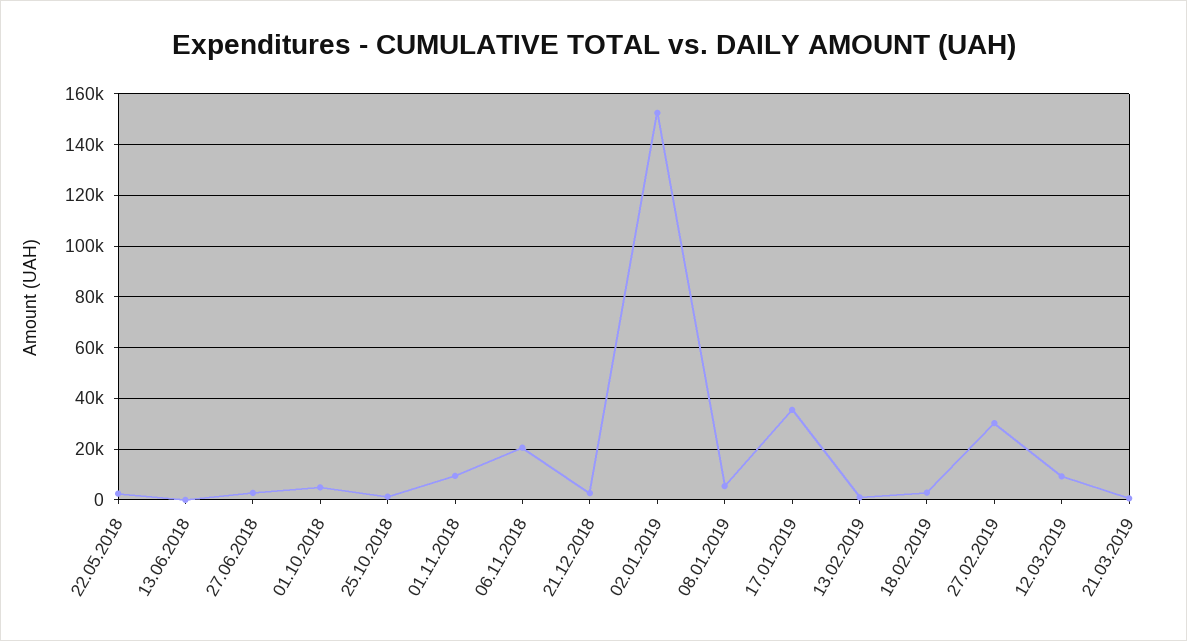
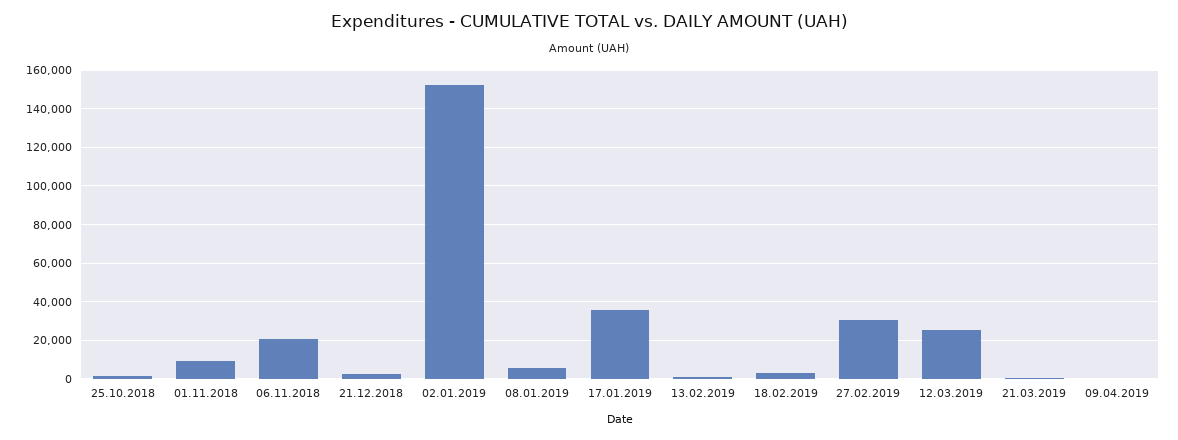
22.05.2018: 2500 -> none
13.06.2018: 0 -> none
27.06.2018: 2500 -> none
01.10.2018: 5000 -> none
12.03.2019: 10000 -> 25000
09.04.2019: none -> 0

